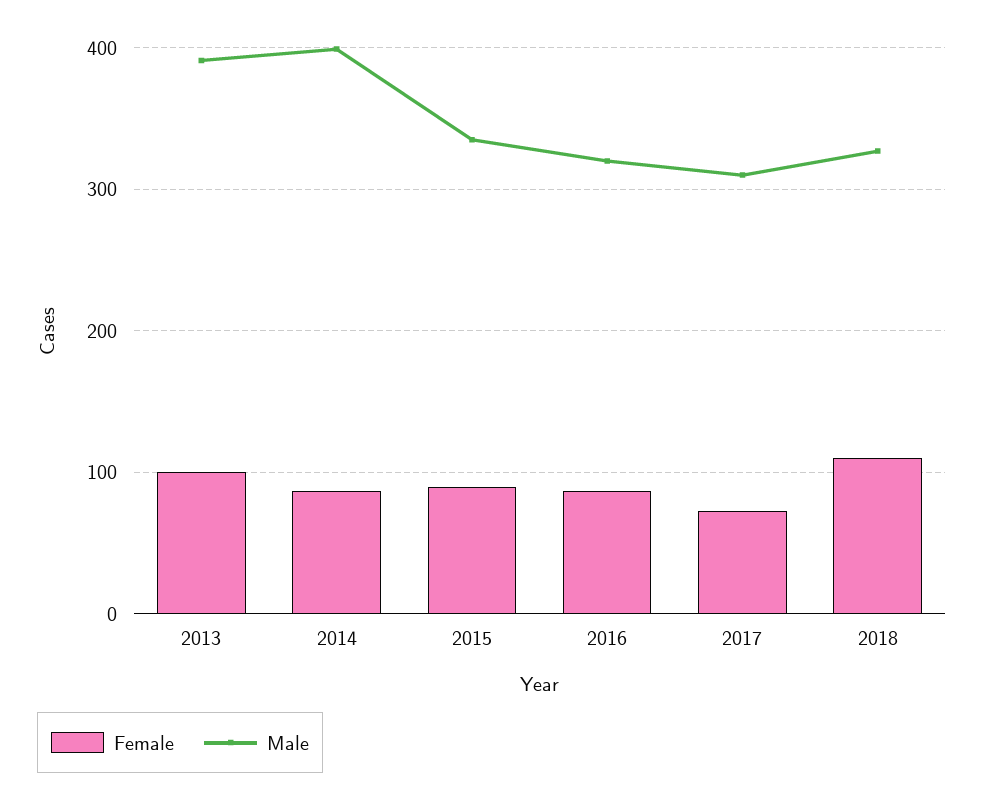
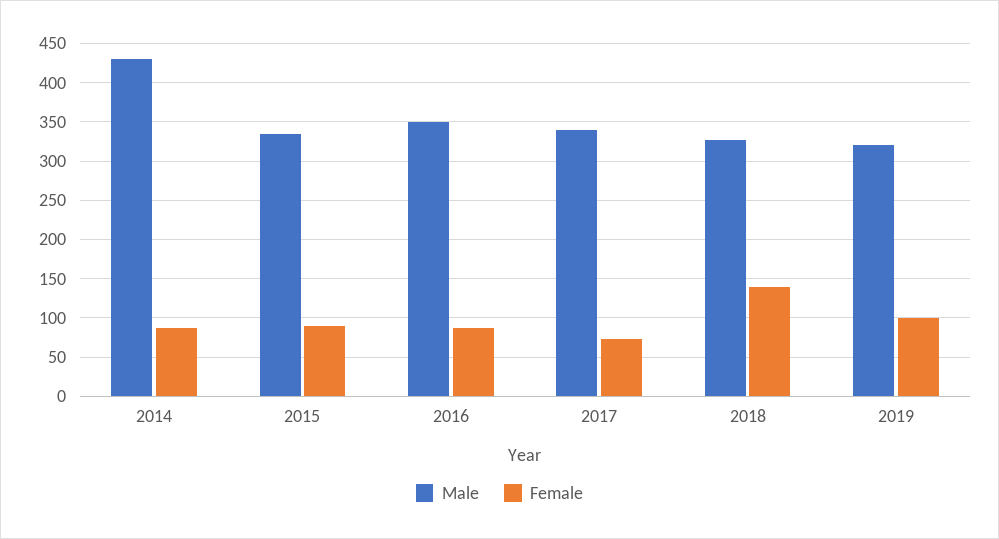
Female, 2013: 100 -> none
Male, 2013: 390 -> none
Male, 2014: 400 -> 430
Male, 2016: 320 -> 350
Male, 2017: 310 -> 340
Female, 2018: 110 -> 140
Male, 2019: none -> 320
Female, 2019: none -> 100

